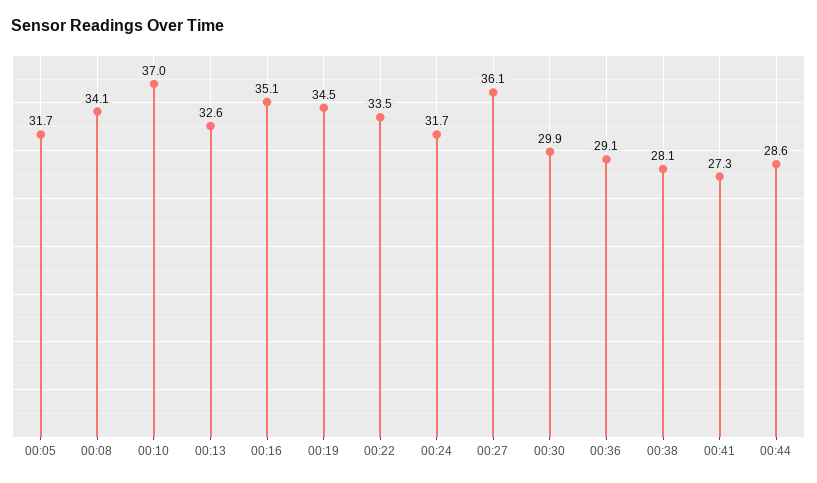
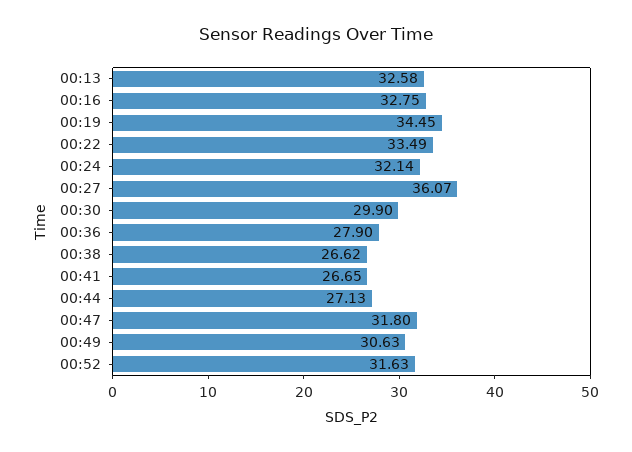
00:05: 31.7 -> none
00:08: 34.1 -> none
00:10: 37 -> none
00:16: 35.1 -> 32.75
00:24: 31.7 -> 32.14
00:36: 29.1 -> 27.9
00:38: 28.1 -> 26.62
00:41: 27.3 -> 26.65
00:44: 28.6 -> 27.13
00:47: none -> 31.8
00:49: none -> 30.63
00:52: none -> 31.63

